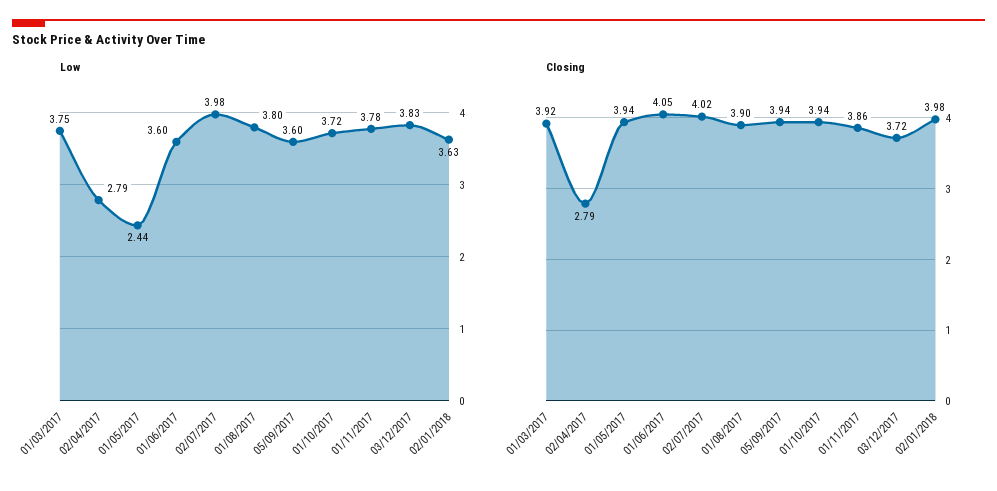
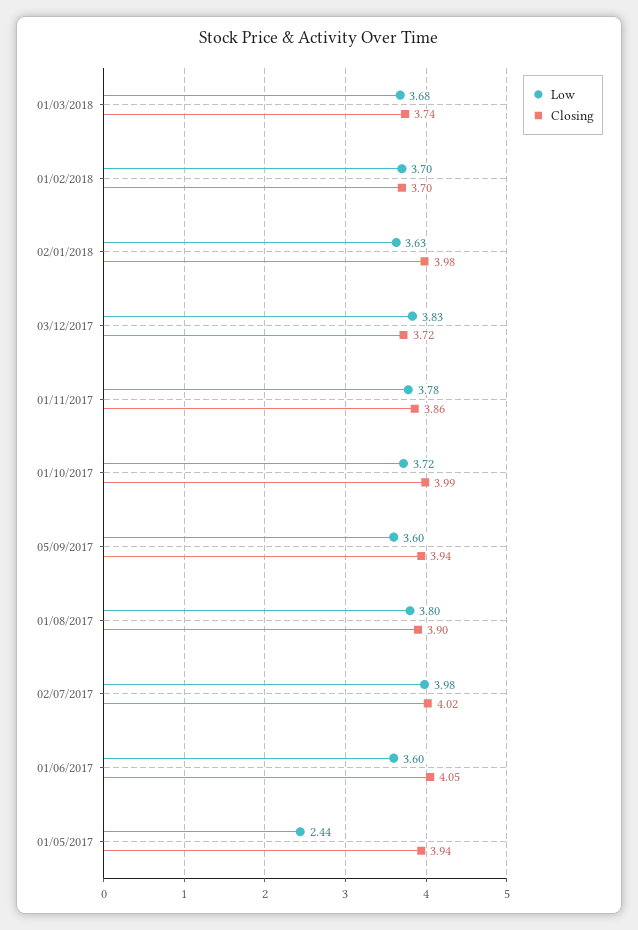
Low, 01/03/2017: 3.75 -> none
Low, 02/04/2017: 2.79 -> none
Closing, 01/03/2017: 3.92 -> none
Closing, 02/04/2017: 2.79 -> none
Closing, 01/10/2017: 3.94 -> 3.99
Low, 01/03/2018: none -> 3.68
Closing, 01/03/2018: none -> 3.74
Low, 01/02/2018: none -> 3.7
Closing, 01/02/2018: none -> 3.7

